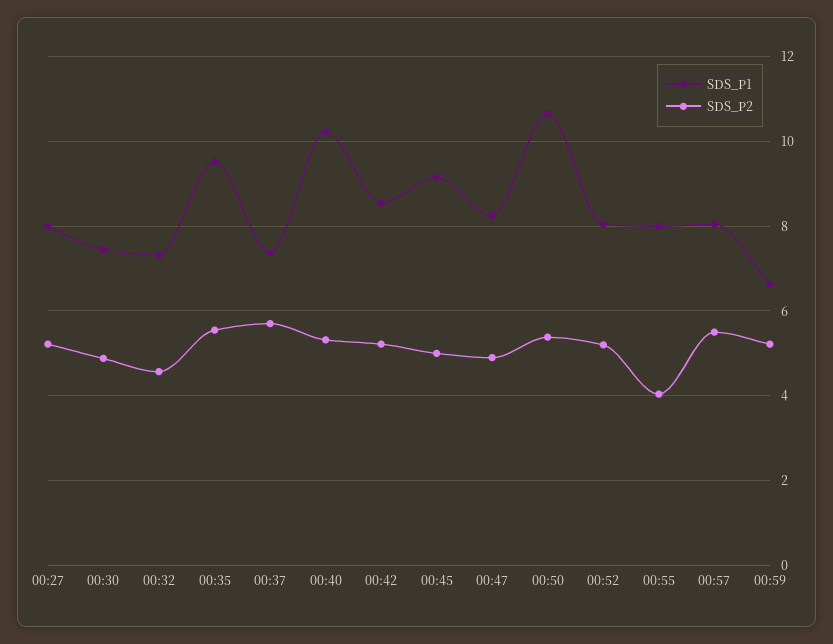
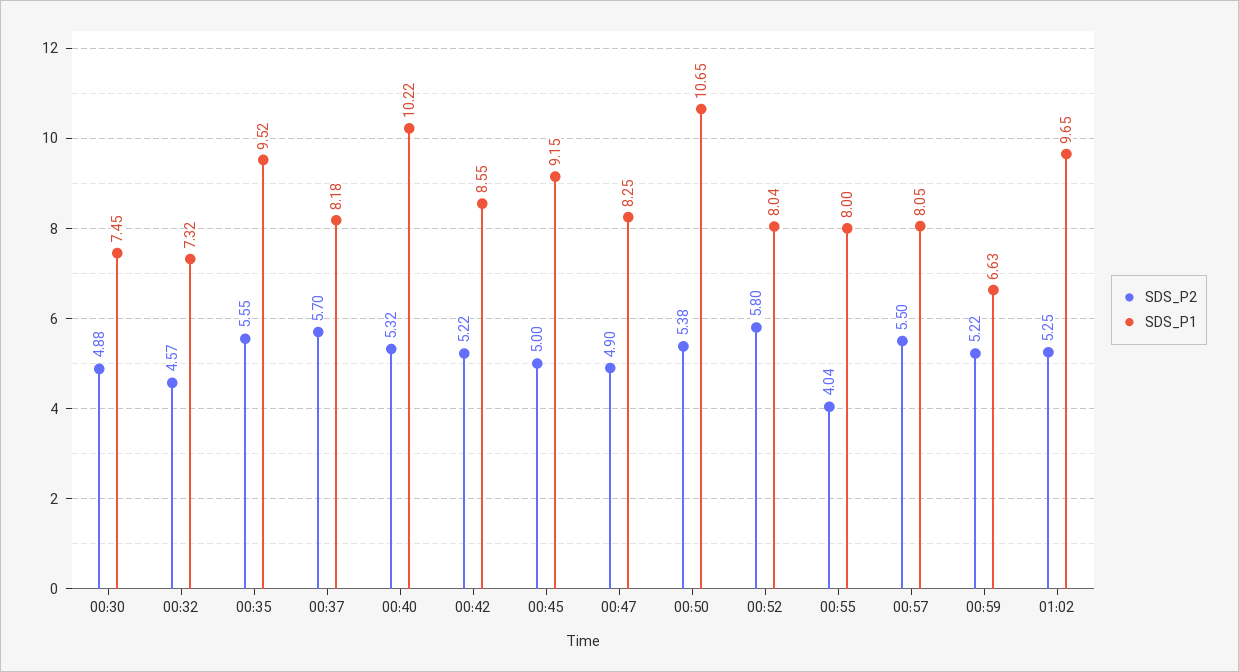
SDS_P1, 00:27: 8 -> none
SDS_P2, 00:27: 5.2 -> none
SDS_P1, 00:37: 7.4 -> 8.18
SDS_P2, 00:52: 5.2 -> 5.8
SDS_P2, 01:02: none -> 5.25
SDS_P1, 01:02: none -> 9.65

